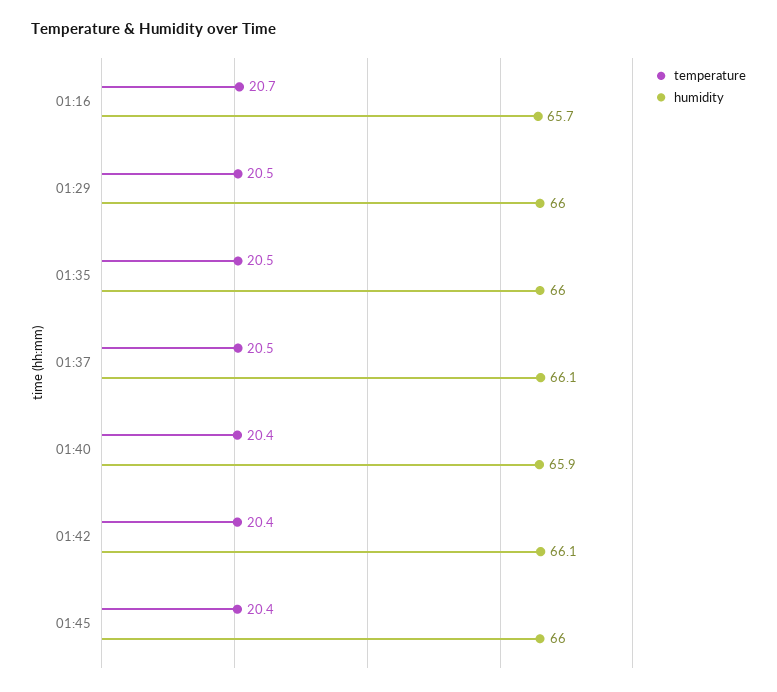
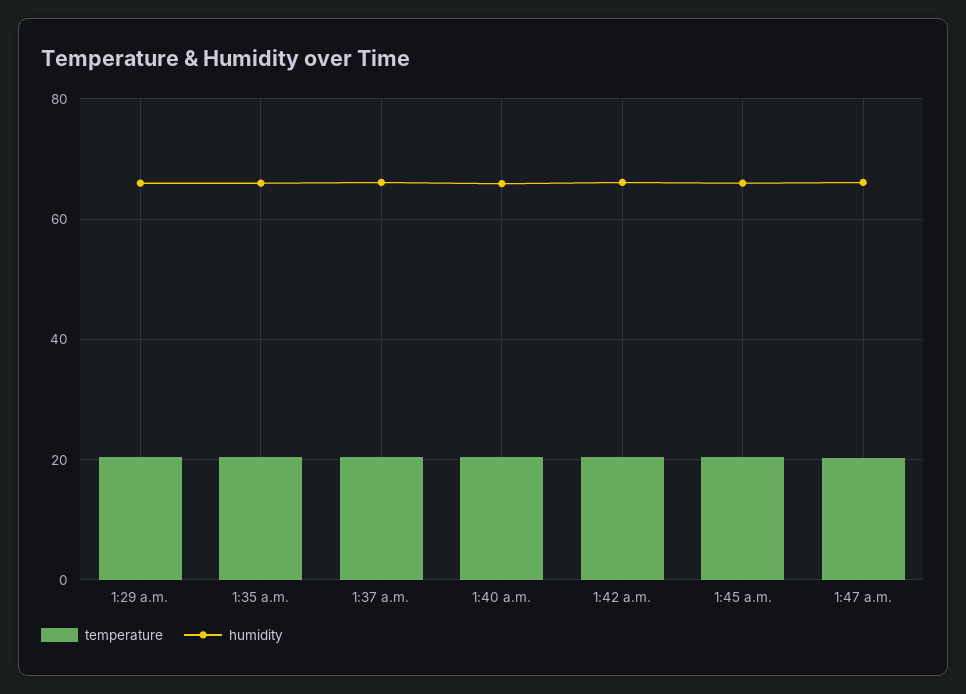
temperature, 01:16: 20.7 -> none
humidity, 01:16: 65.7 -> none
temperature, 1:47 a.m.: none -> 20
humidity, 1:47 a.m.: none -> 66

